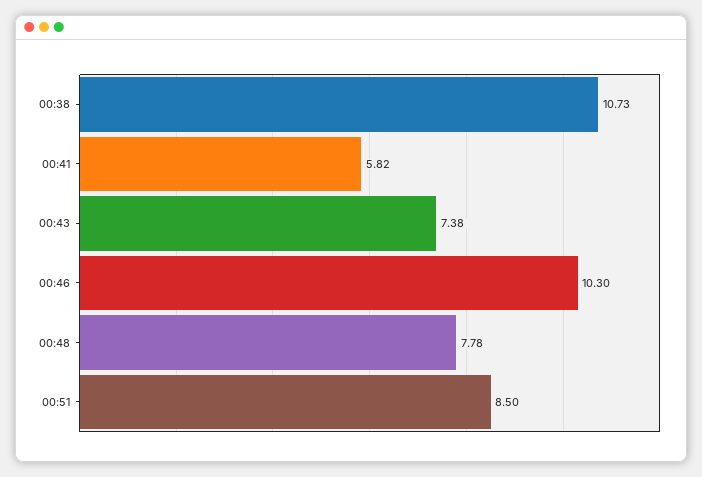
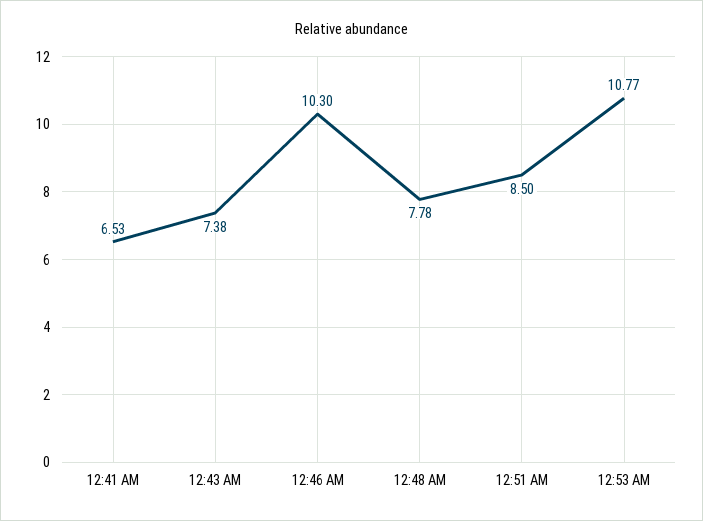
00:38: 10.73 -> none
00:41: 5.82 -> 6.53
12:53 AM: none -> 10.77

